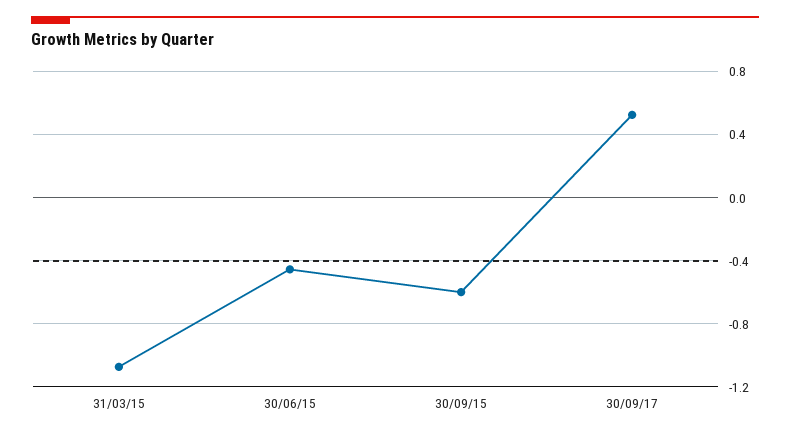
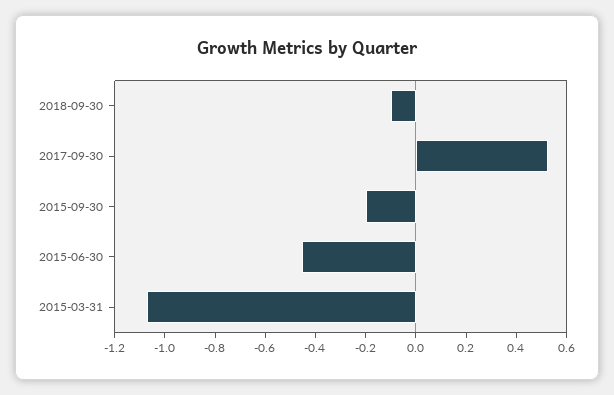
30/09/15: -0.6 -> -0.2
2018-09-30: none -> -0.1

